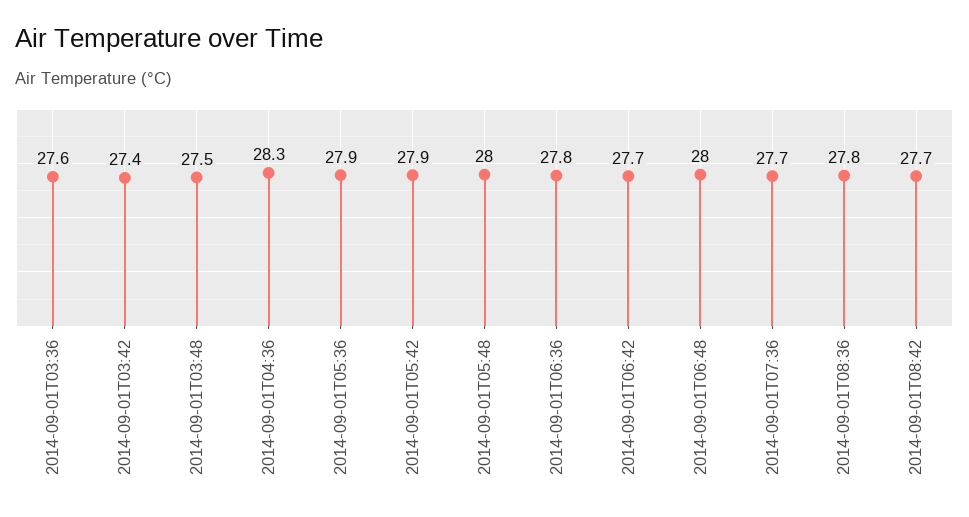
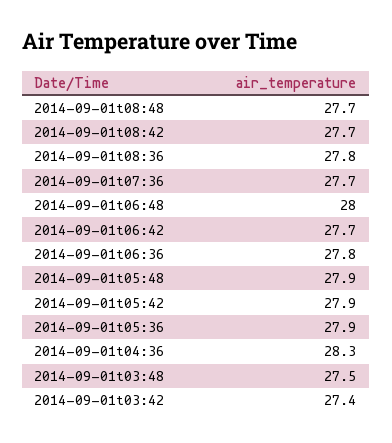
2014-09-01T03:36: 27.6 -> none
2014-09-01T05:48: 28 -> 27.9
2014-09-01t08:48: none -> 27.7

